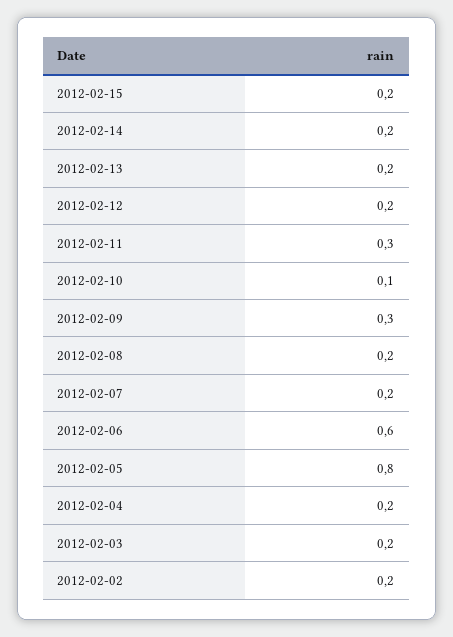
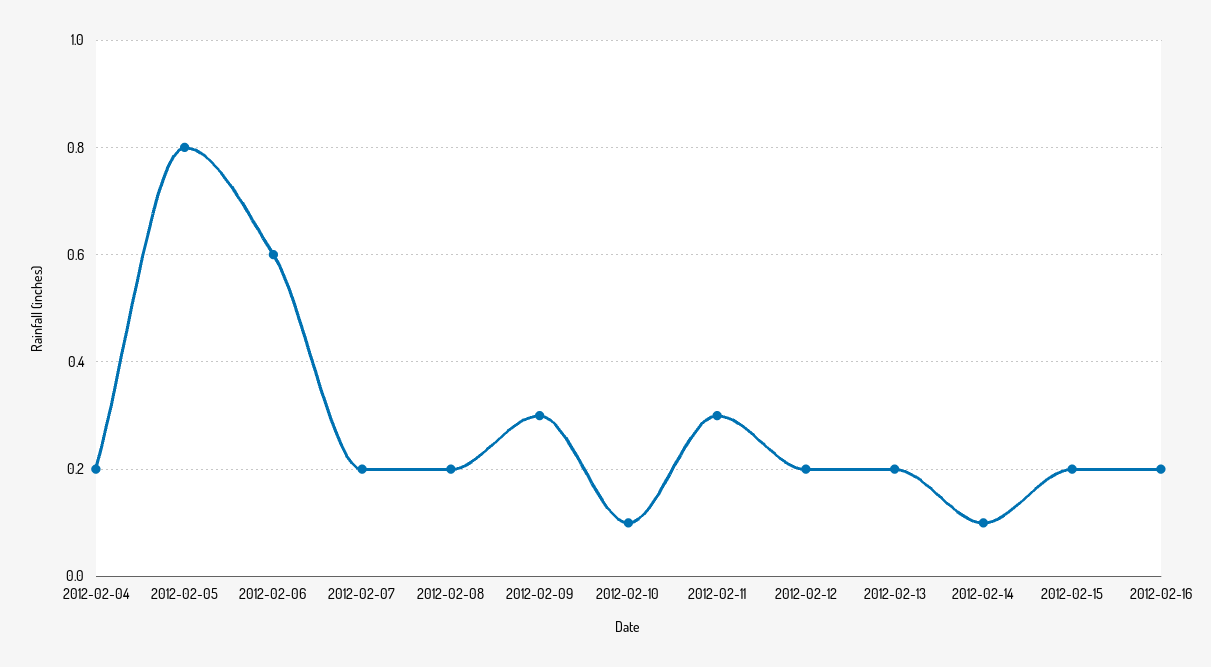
2012-02-14: 0.2 -> 0.1
2012-02-03: 0.2 -> none
2012-02-02: 0.2 -> none
2012-02-16: none -> 0.2

